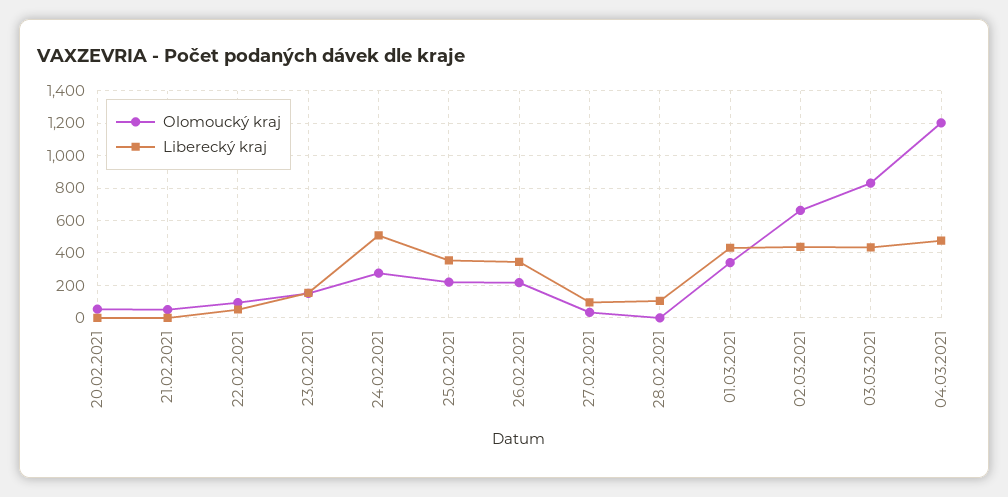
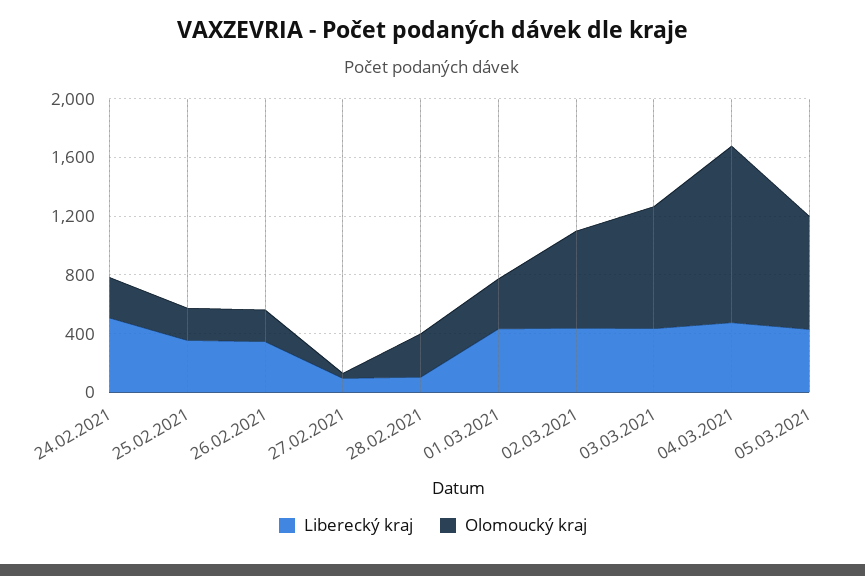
Olomoucký kraj, 20.02.2021: 50 -> none
Liberecký kraj, 20.02.2021: 0 -> none
Olomoucký kraj, 21.02.2021: 50 -> none
Liberecký kraj, 21.02.2021: 0 -> none
Olomoucký kraj, 22.02.2021: 100 -> none
Liberecký kraj, 22.02.2021: 50 -> none
Olomoucký kraj, 23.02.2021: 150 -> none
Liberecký kraj, 23.02.2021: 150 -> none
Olomoucký kraj, 28.02.2021: 0 -> 300
Liberecký kraj, 05.03.2021: none -> 400
Olomoucký kraj, 05.03.2021: none -> 800

